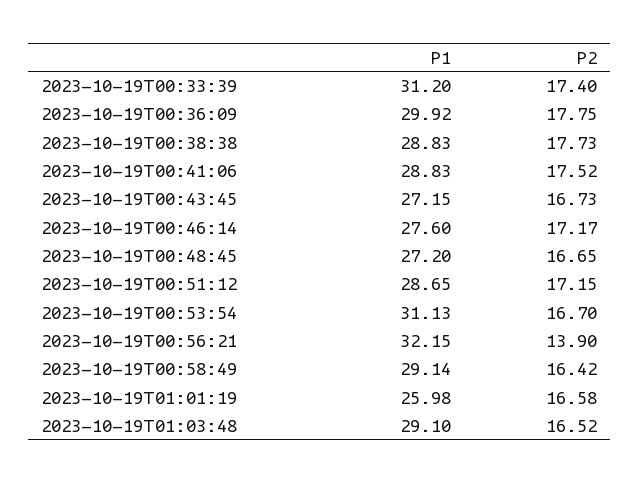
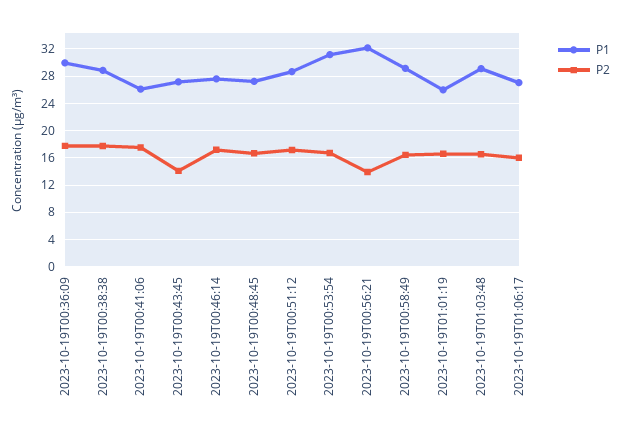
P1, 2023-10-19T00:33:39: 31.2 -> none
P2, 2023-10-19T00:33:39: 17.4 -> none
P1, 2023-10-19T00:41:06: 28.83 -> 26
P2, 2023-10-19T00:43:45: 16.73 -> 14
P1, 2023-10-19T01:06:17: none -> 27
P2, 2023-10-19T01:06:17: none -> 16

